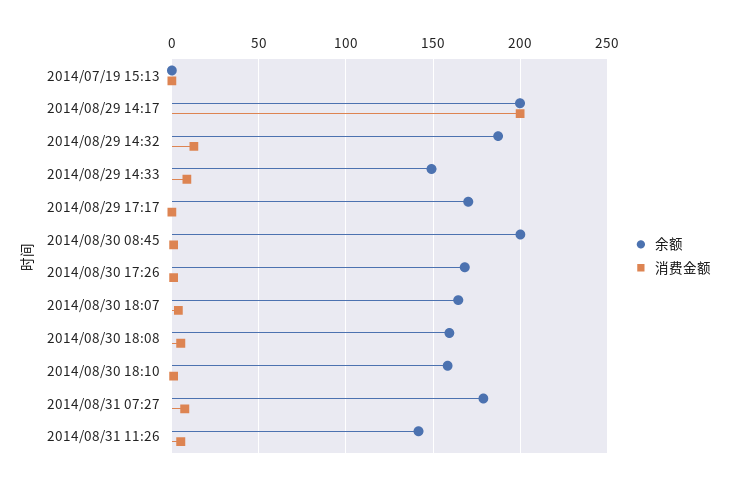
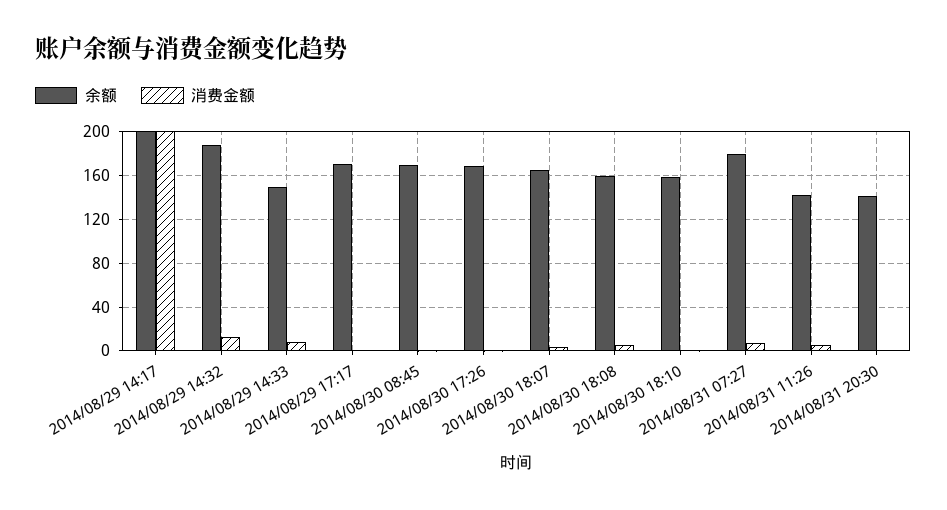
余额, 2014/07/19 15:13: 0 -> none
消费金额, 2014/07/19 15:13: 0 -> none
余额, 2014/08/30 08:45: 200 -> 170
余额, 2014/08/31 20:30: none -> 140
消费金额, 2014/08/31 20:30: none -> 0

